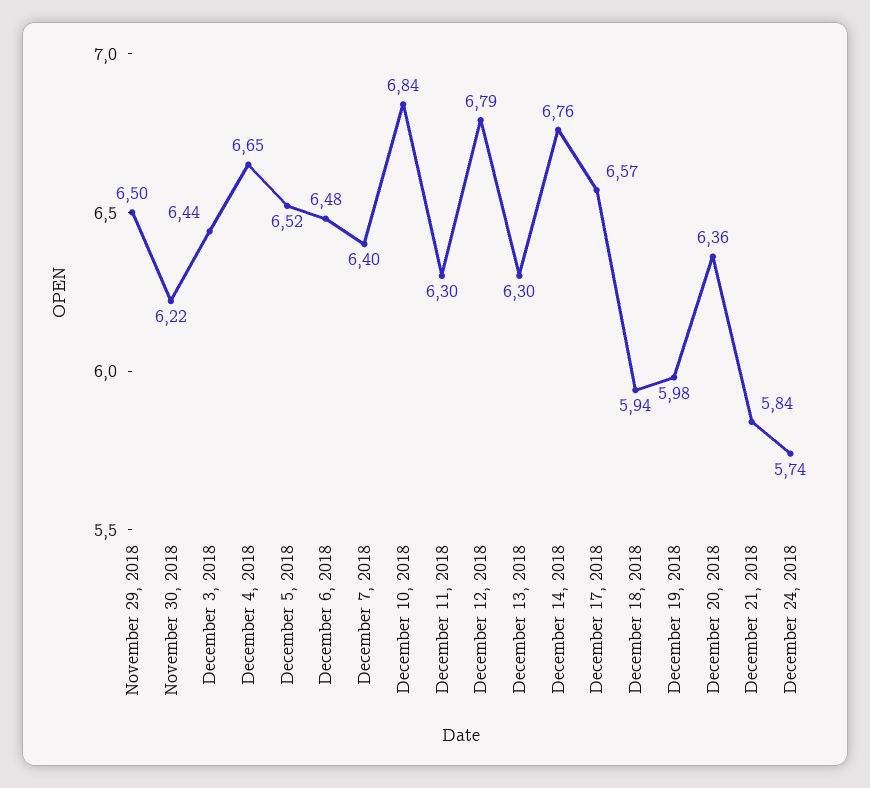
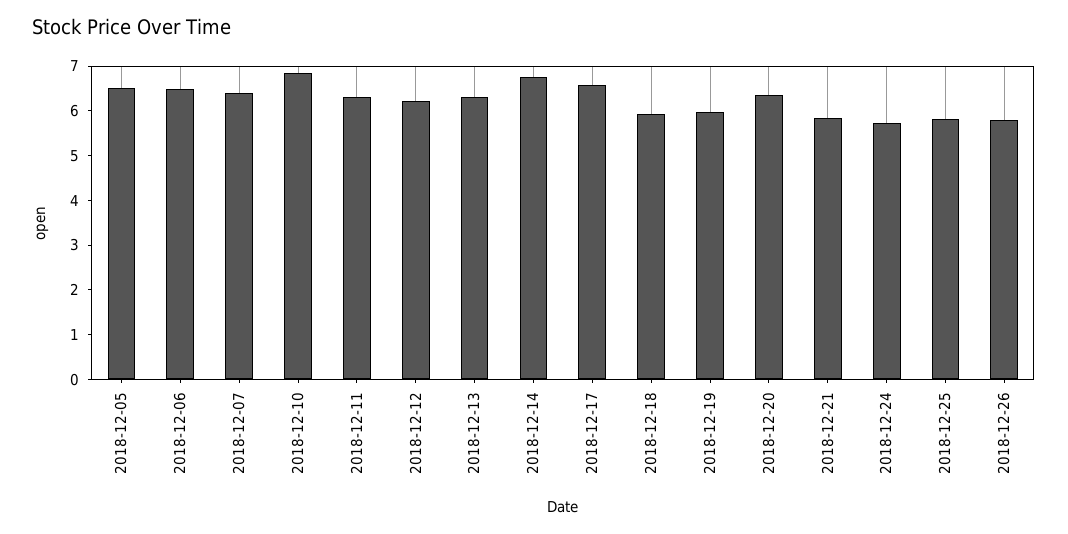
November 29, 2018: 6.5 -> none
November 30, 2018: 6.22 -> none
December 3, 2018: 6.44 -> none
December 4, 2018: 6.65 -> none
December 12, 2018: 6.79 -> 6.2
2018-12-25: none -> 5.8
2018-12-26: none -> 5.8

